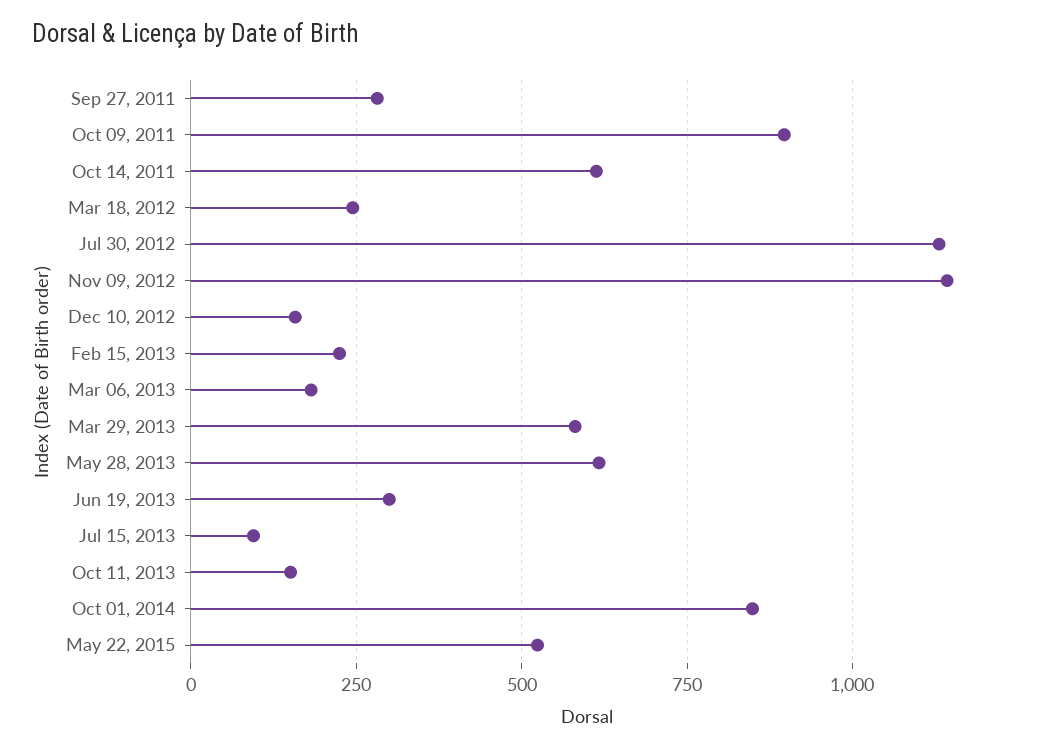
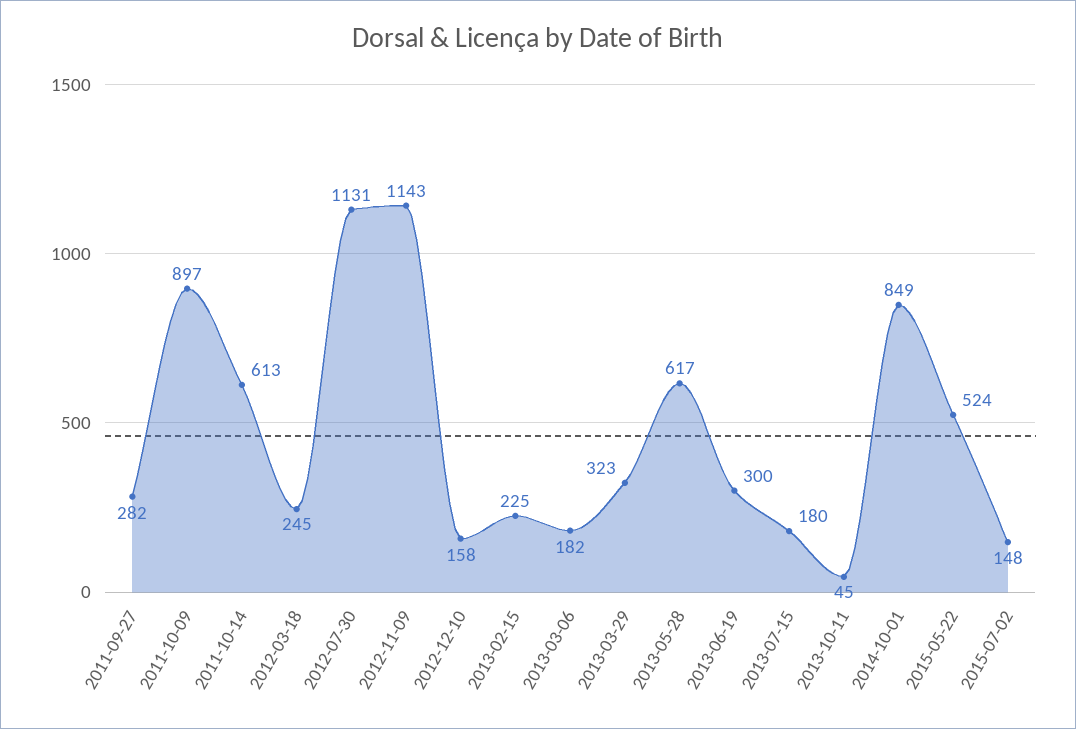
Mar 29, 2013: 575 -> 323
Jul 15, 2013: 100 -> 180
Oct 11, 2013: 150 -> 45
2015-07-02: none -> 148

